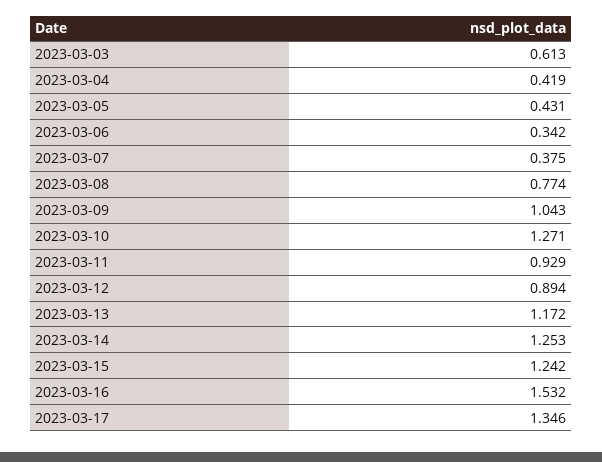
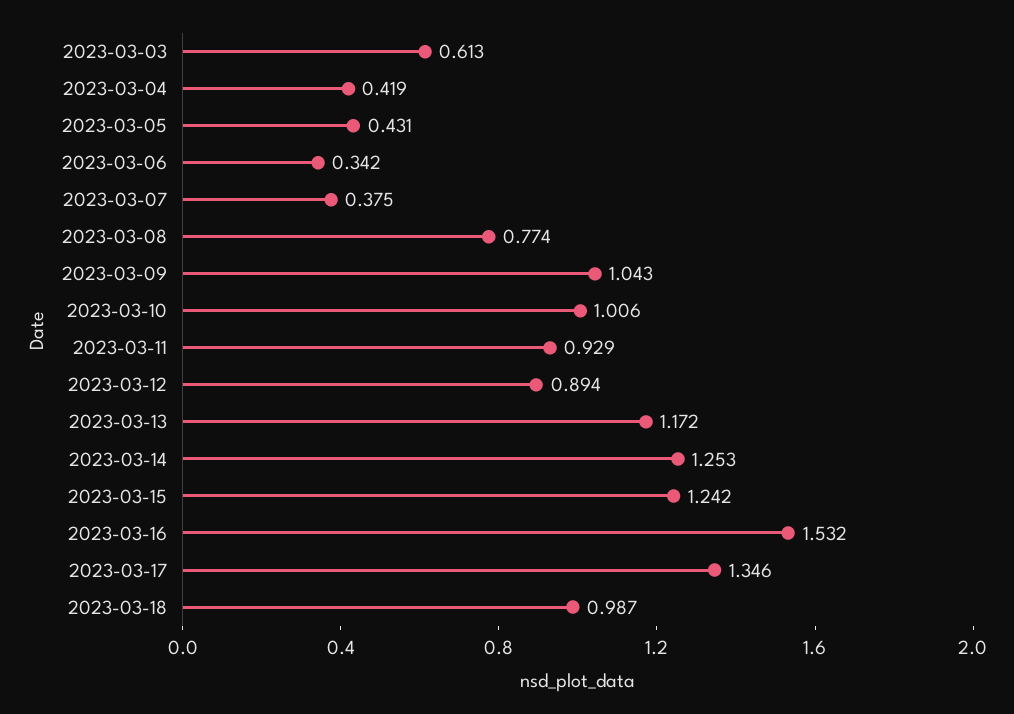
2023-03-10: 1.271 -> 1.006
2023-03-18: none -> 0.987

